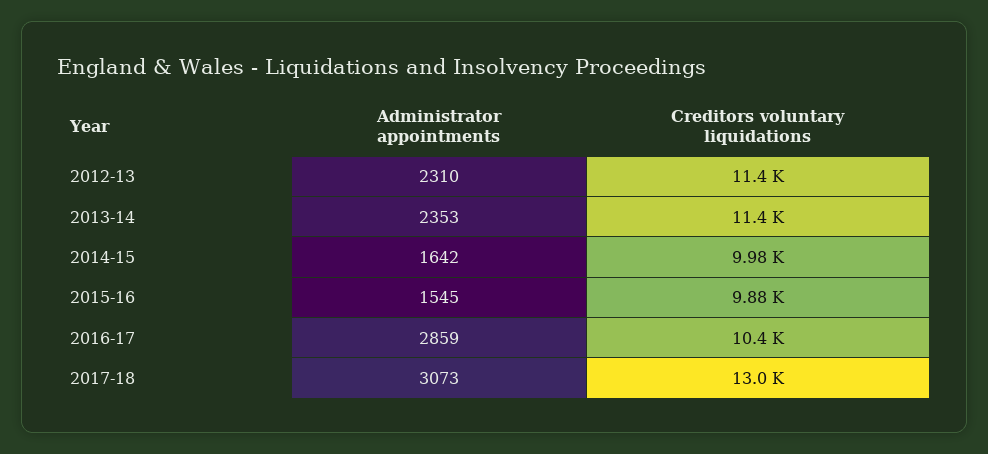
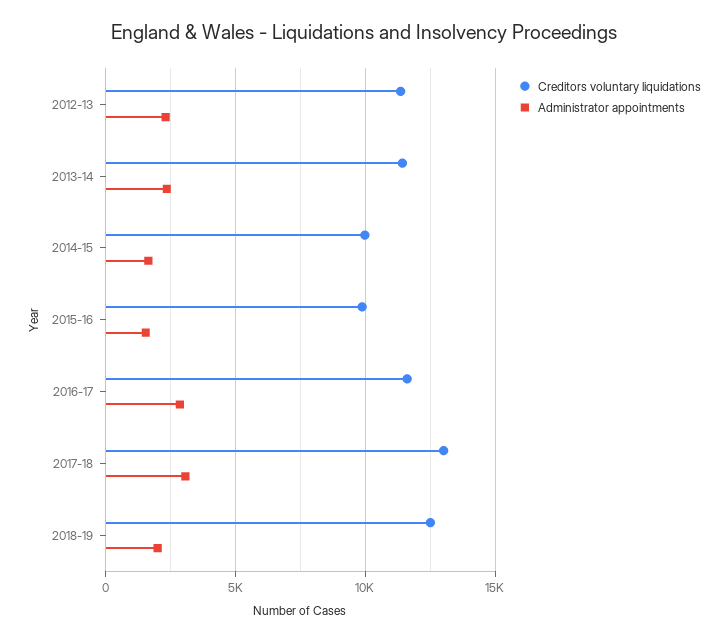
Creditors voluntary liquidations, 2016-17: 10400 -> 11500
Creditors voluntary liquidations, 2018-19: none -> 12500
Administrator appointments, 2018-19: none -> 2000

